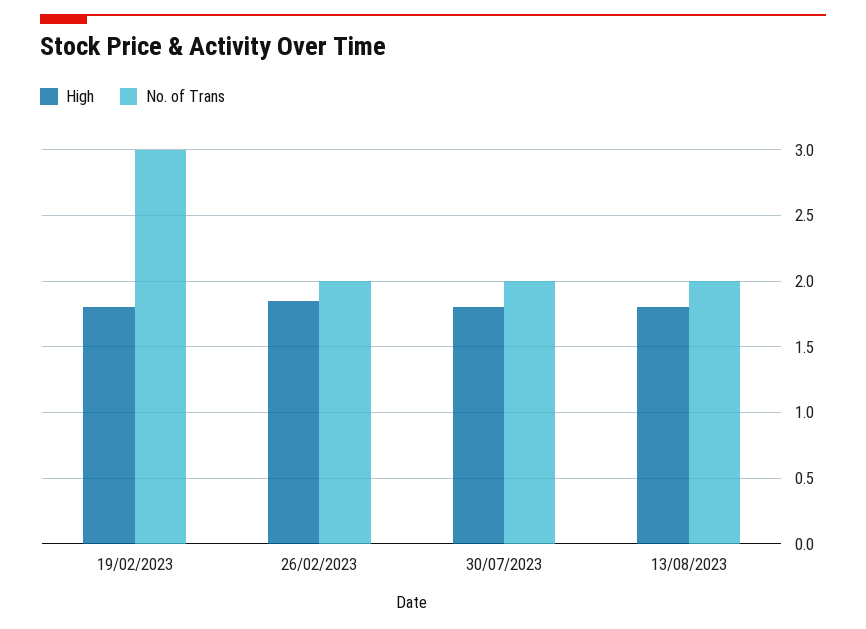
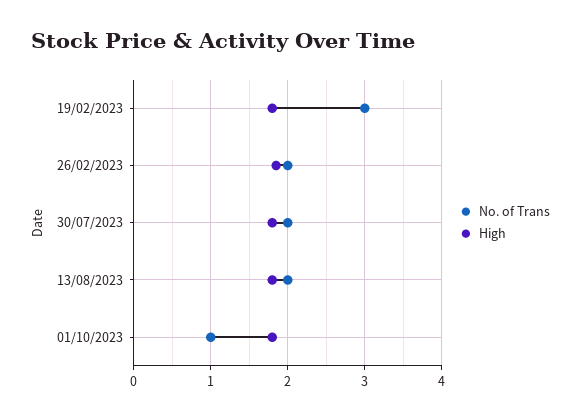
No. of Trans, 01/10/2023: none -> 1
High, 01/10/2023: none -> 1.8

